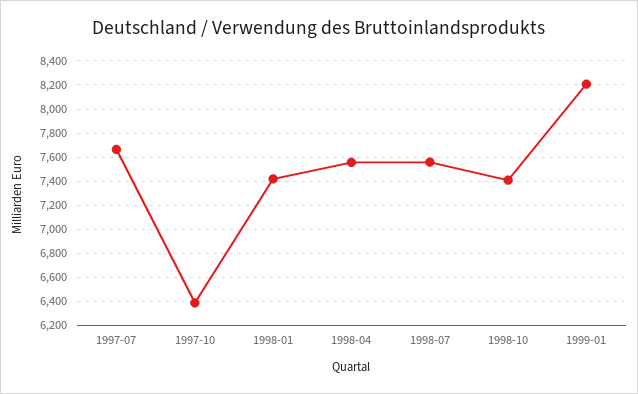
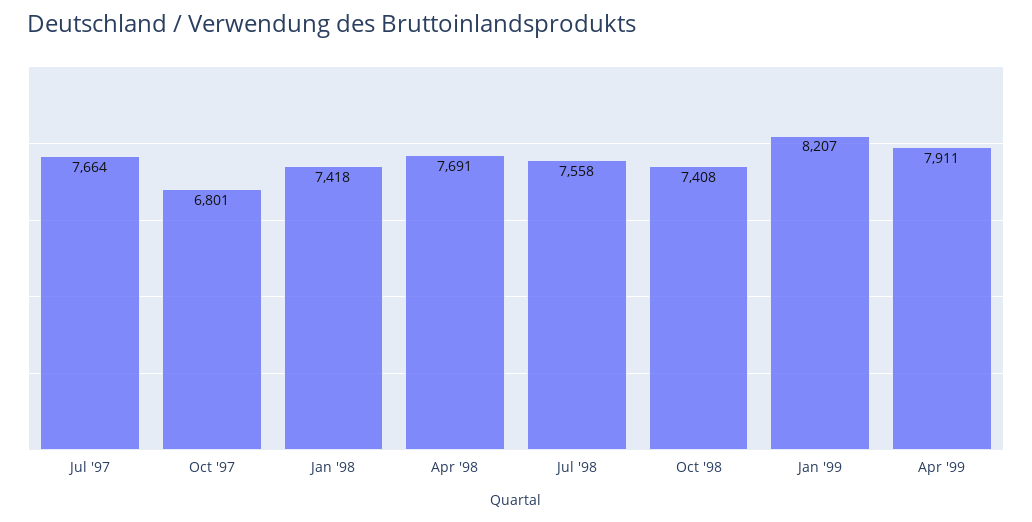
1997-10: 6400 -> 6801
1998-04: 7550 -> 7691
Apr '99: none -> 7911

